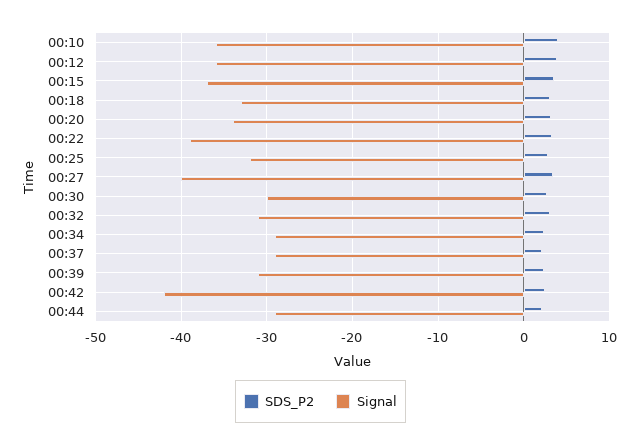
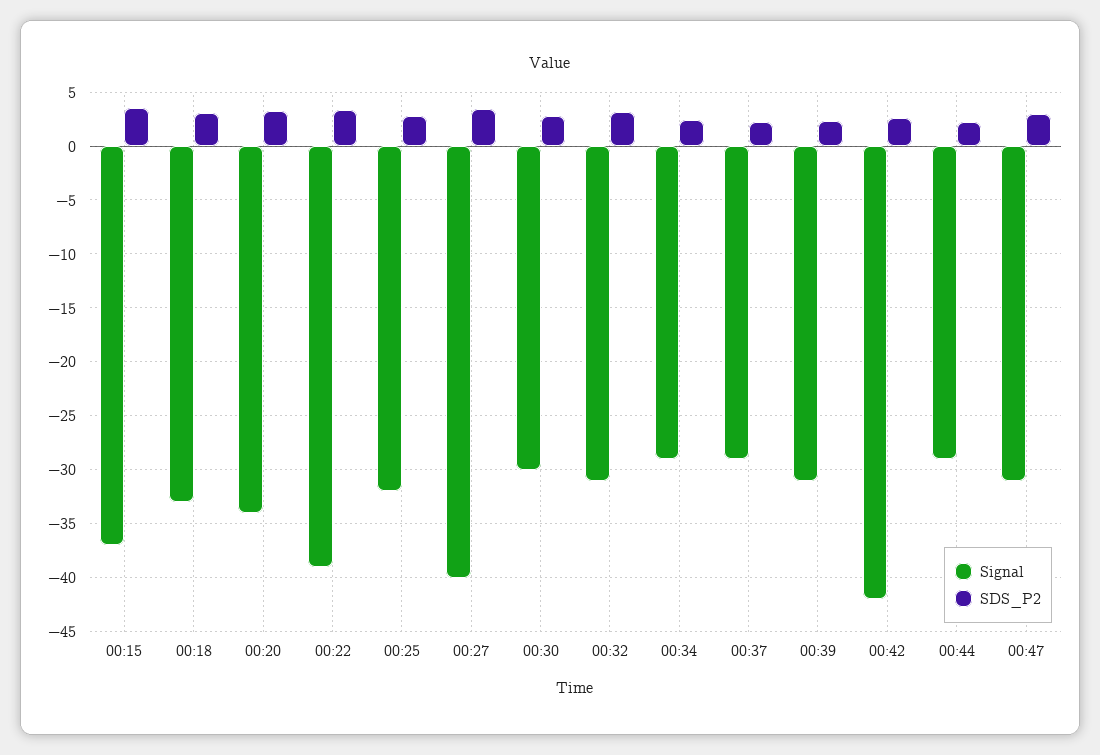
SDS_P2, 00:10: 4 -> none
Signal, 00:10: -36 -> none
SDS_P2, 00:12: 4 -> none
Signal, 00:12: -36 -> none
Signal, 00:47: none -> -31
SDS_P2, 00:47: none -> 3

